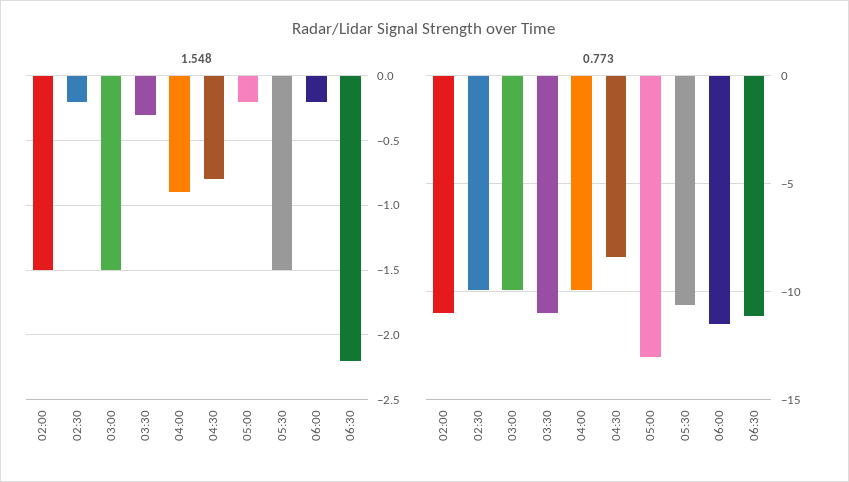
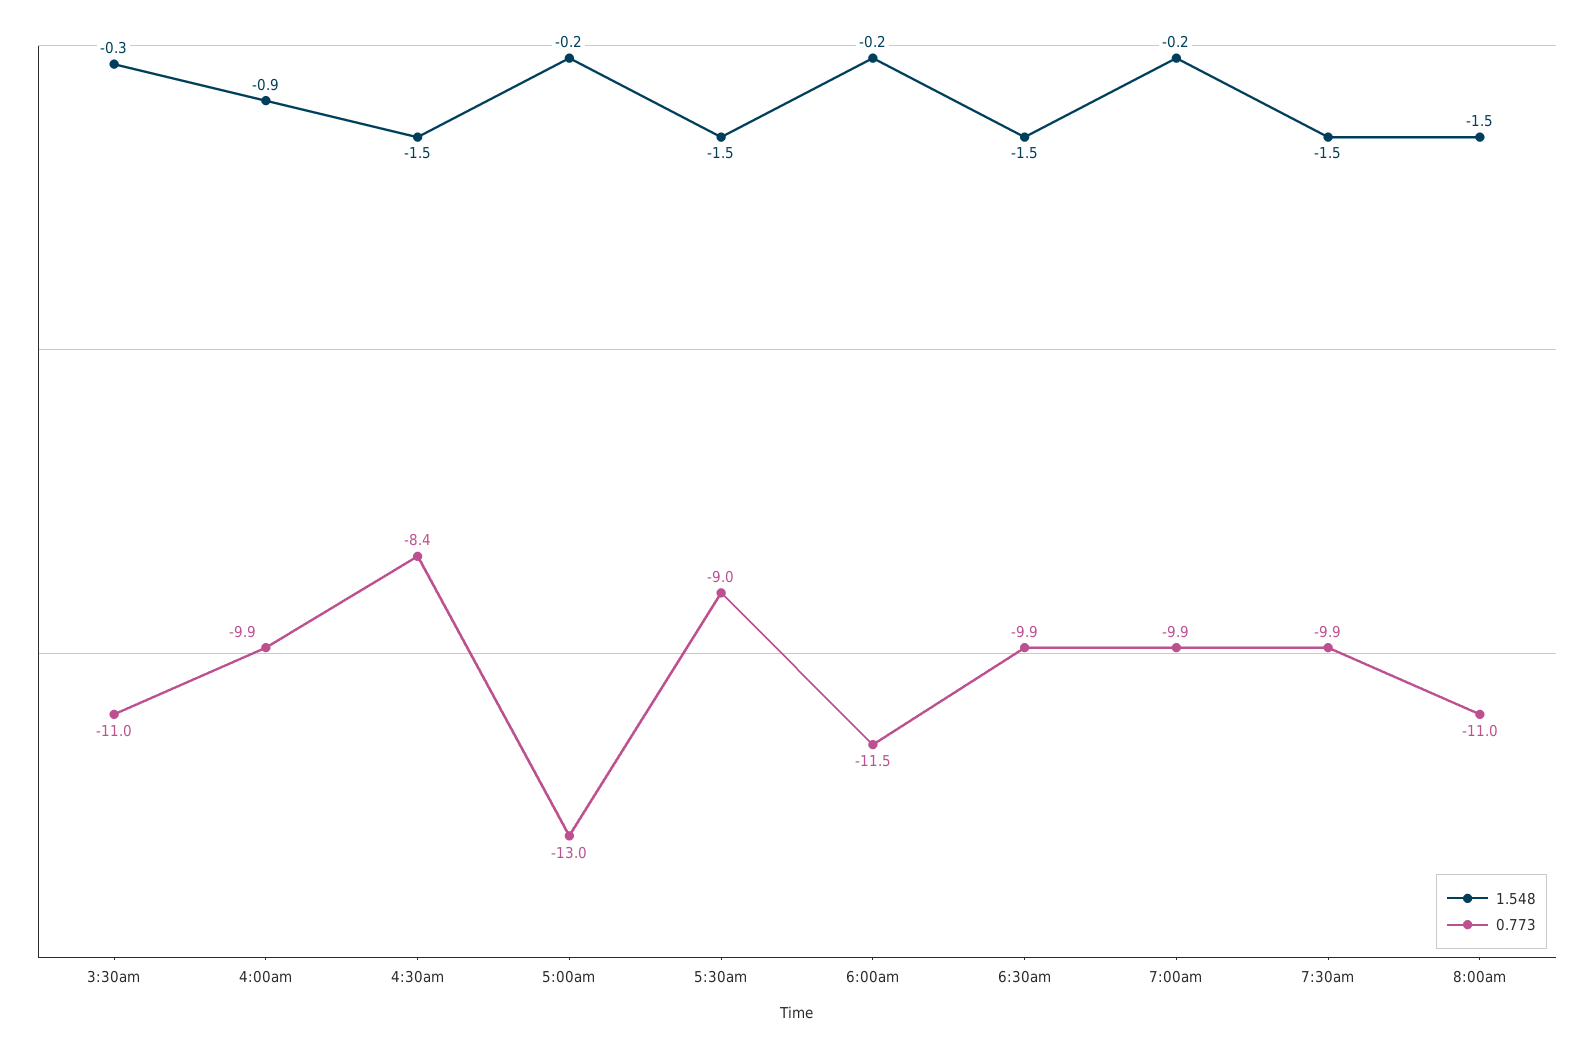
1.548, 02:00: -1.5 -> none
1.548, 02:30: -0.2 -> none
1.548, 03:00: -1.5 -> none
1.548, 04:30: -0.8 -> -1.5
1.548, 06:30: -2.2 -> -1.5
0.773, 02:00: -11 -> none
0.773, 02:30: -10 -> none
0.773, 03:00: -10 -> none
0.773, 05:30: -10.5 -> -9
0.773, 06:30: -11 -> -9.9
1.548, 7:00am: none -> -0.2
0.773, 7:00am: none -> -9.9
1.548, 7:30am: none -> -1.5
0.773, 7:30am: none -> -9.9
1.548, 8:00am: none -> -1.5
0.773, 8:00am: none -> -11

